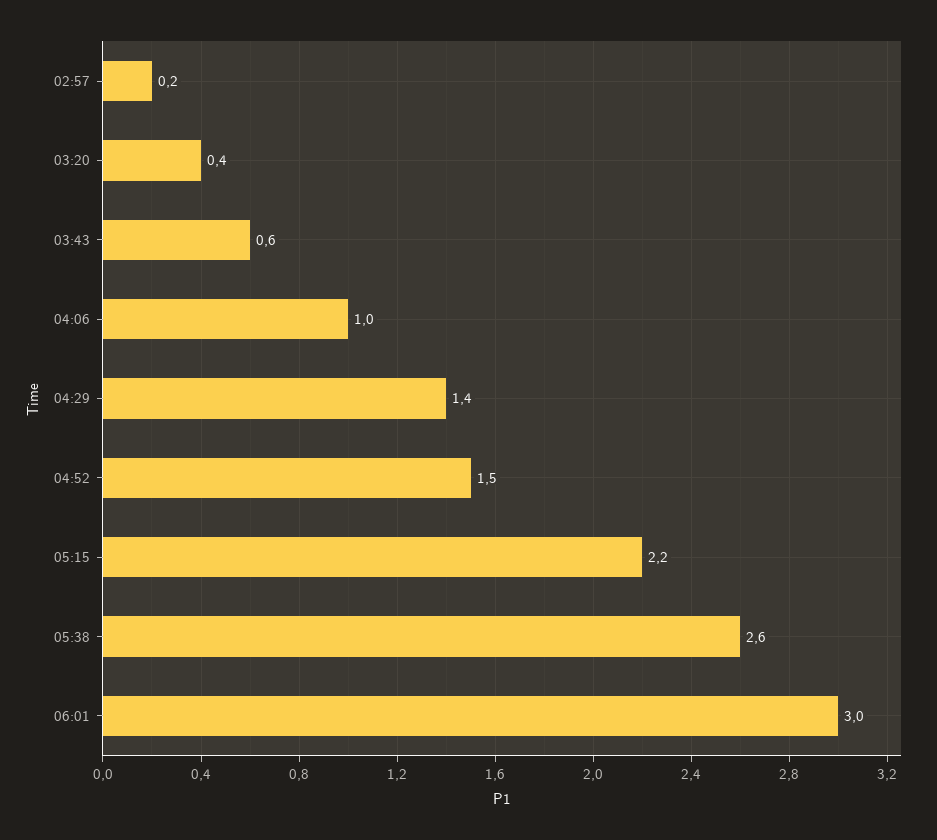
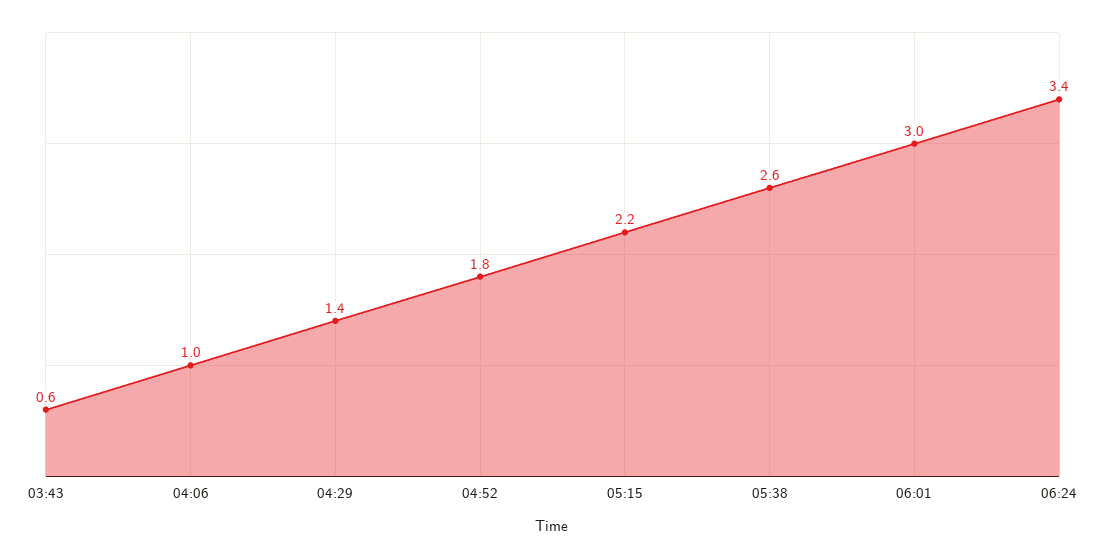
02:57: 0.2 -> none
03:20: 0.4 -> none
04:52: 1.5 -> 1.8
06:24: none -> 3.4

